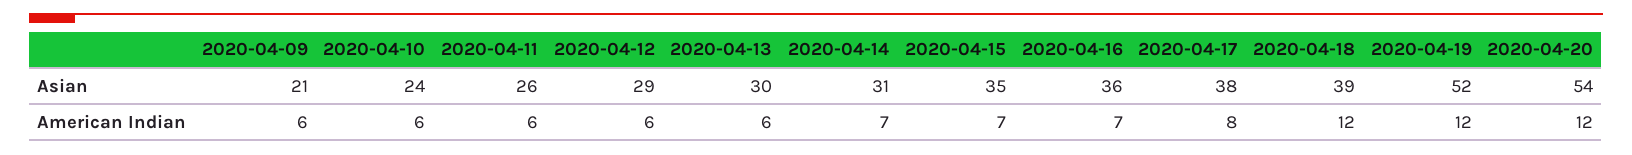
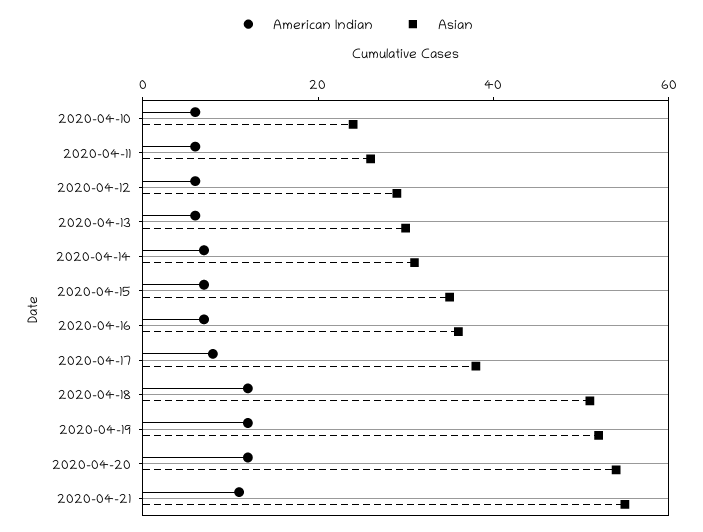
Asian, 2020-04-09: 21 -> none
Asian, 2020-04-18: 39 -> 50
American Indian, 2020-04-09: 6 -> none
American Indian, 2020-04-21: none -> 10
Asian, 2020-04-21: none -> 55

